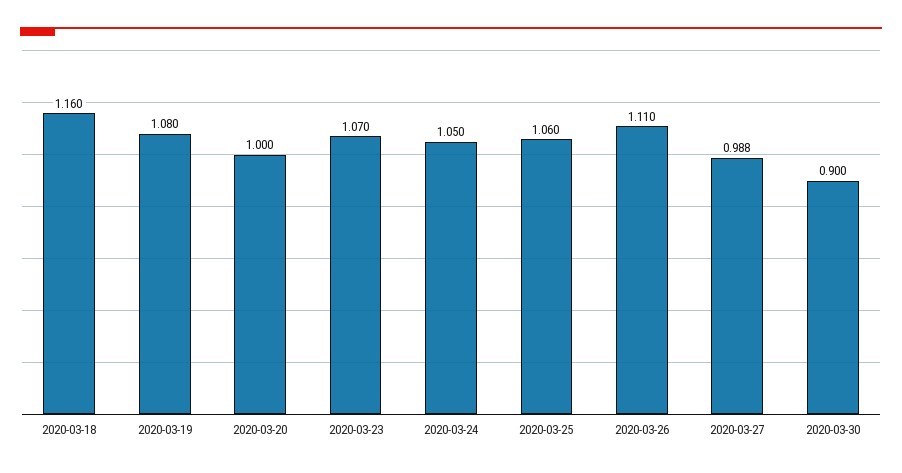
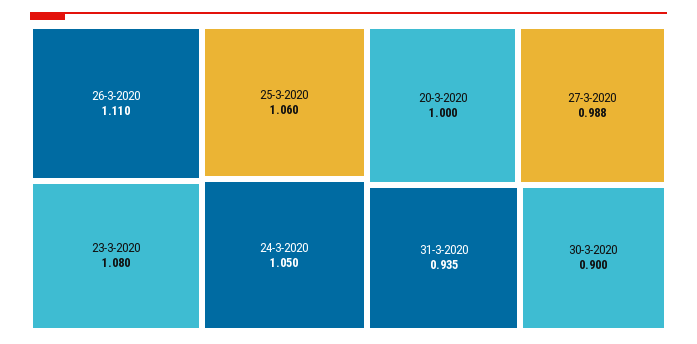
2020-03-18: 1.16 -> none
2020-03-19: 1.08 -> none
2020-03-23: 1.07 -> 1.08
31-3-2020: none -> 0.935

